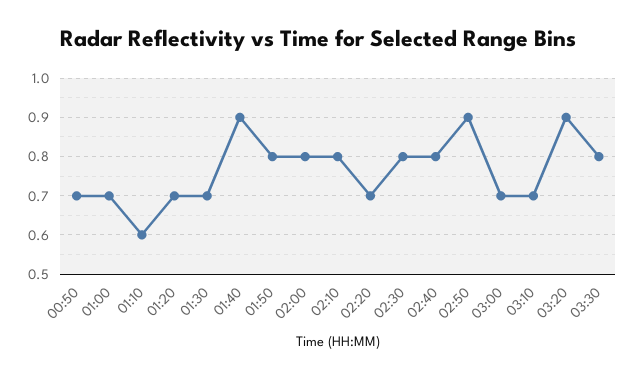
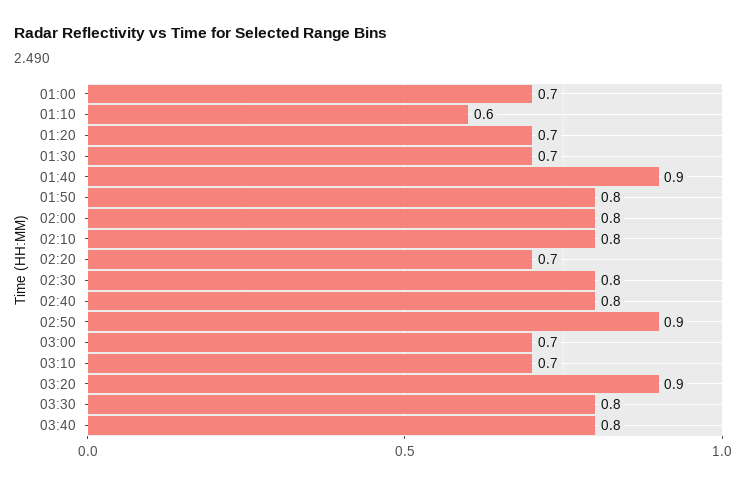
00:50: 0.7 -> none
03:40: none -> 0.8

